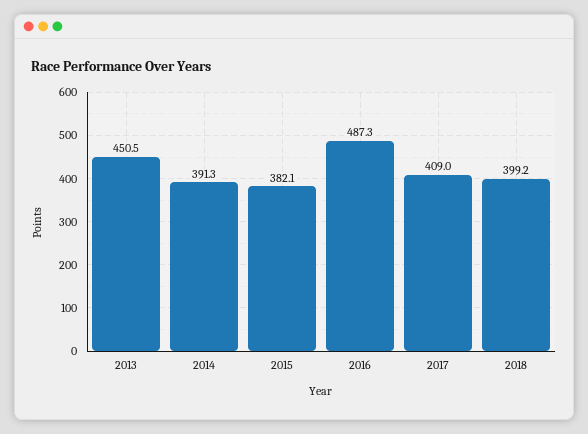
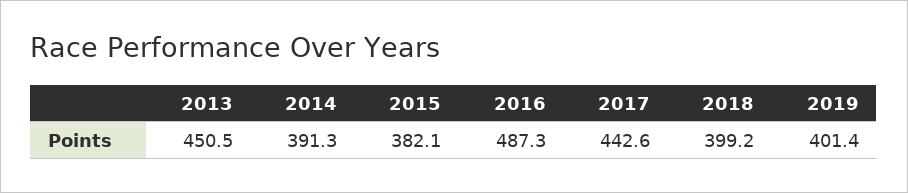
2017: 409 -> 442.6
2019: none -> 401.4

